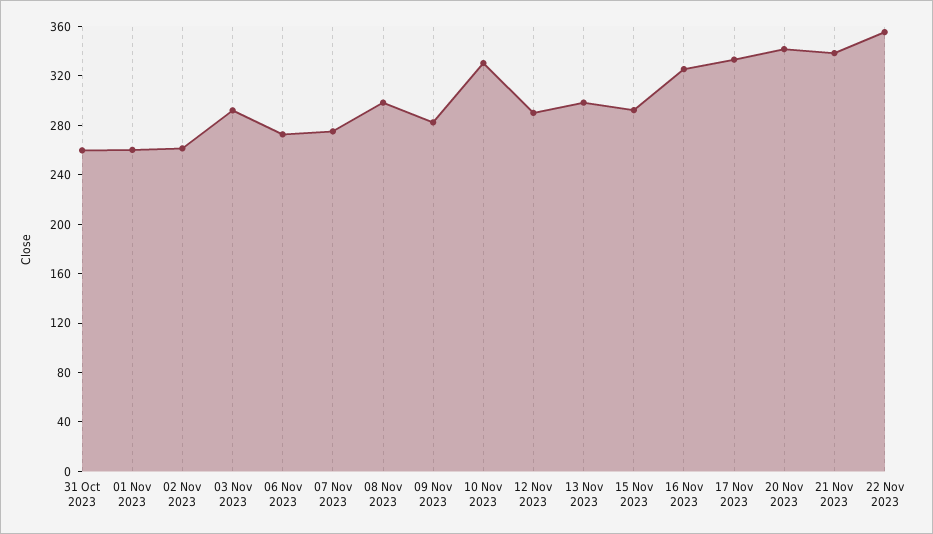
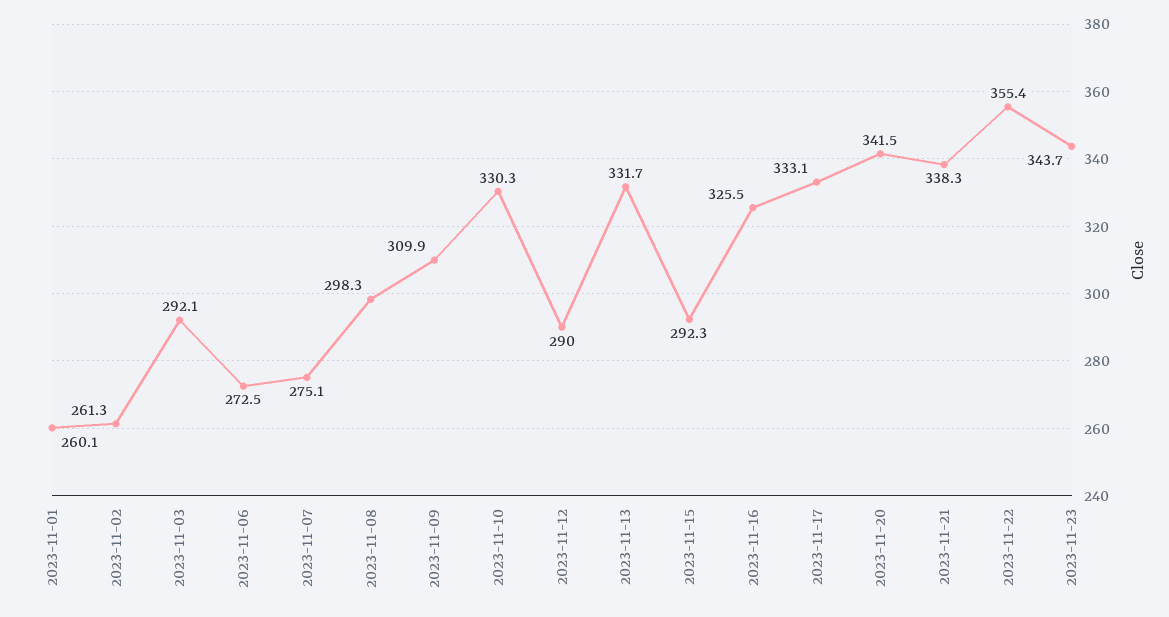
31 Oct 2023: 260 -> none
09 Nov 2023: 280 -> 309.9
13 Nov 2023: 300 -> 331.7
2023-11-23: none -> 343.7

